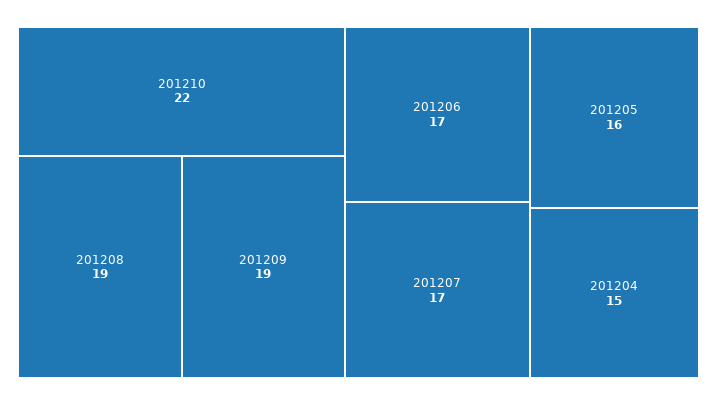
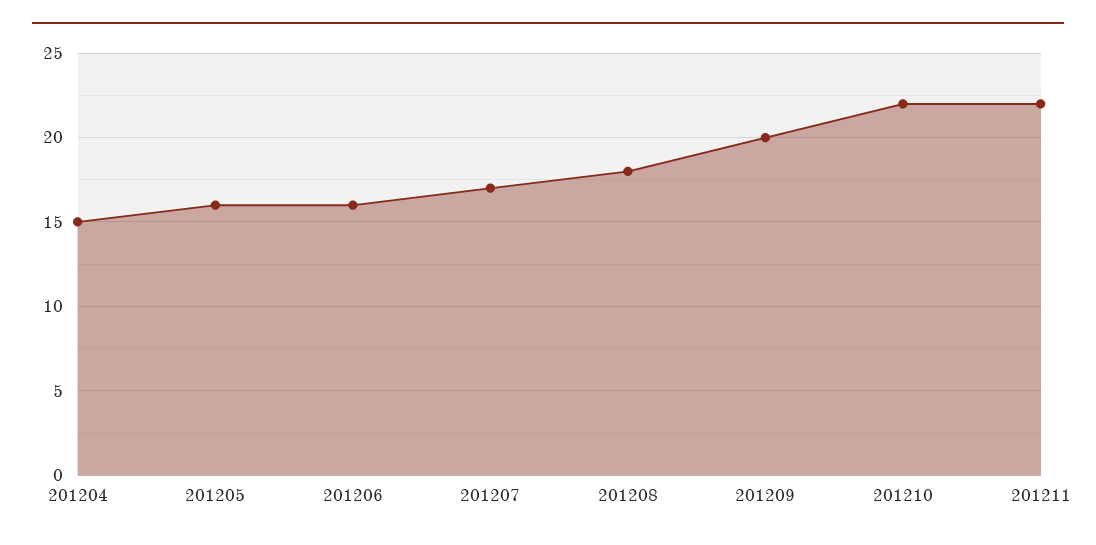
201208: 19 -> 18
201209: 19 -> 20
201206: 17 -> 16
201211: none -> 22

